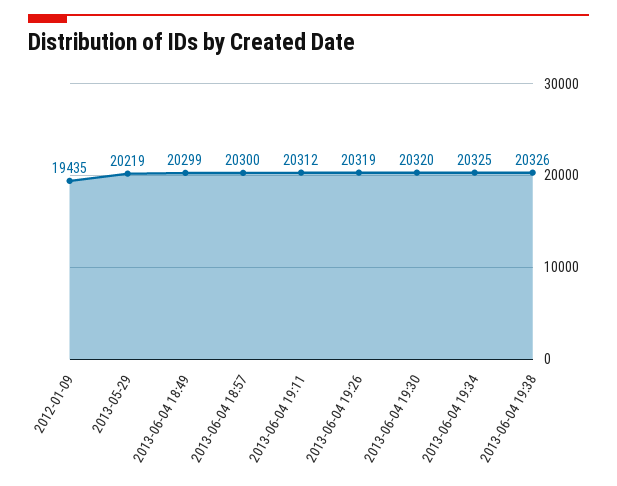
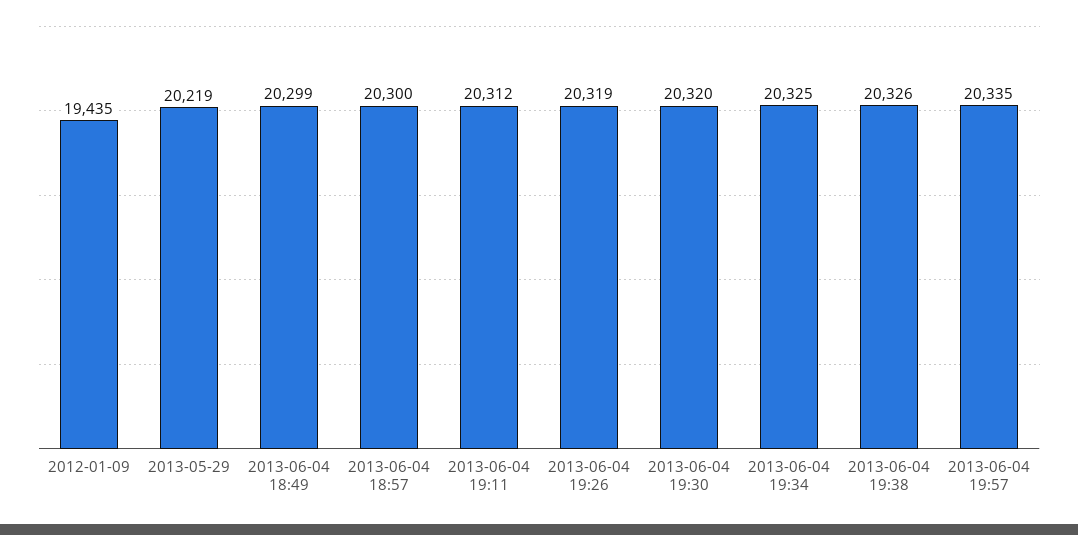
2013-06-04 19:57: none -> 20335

